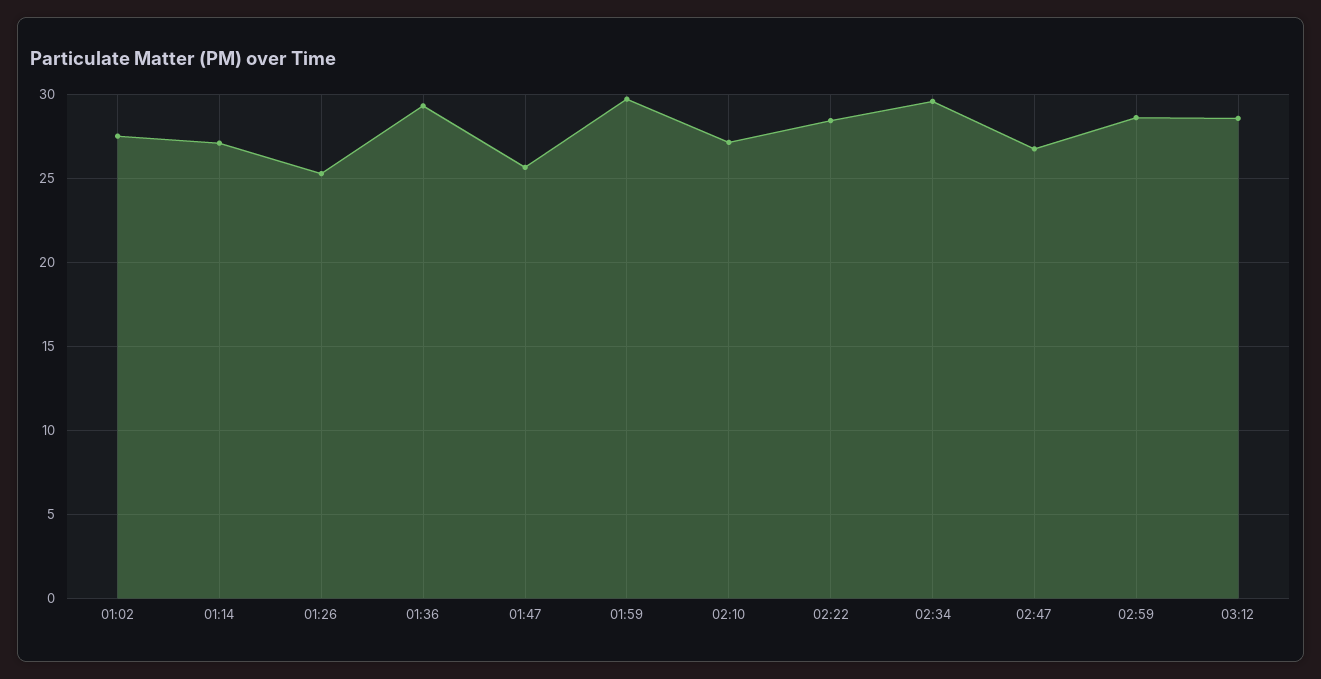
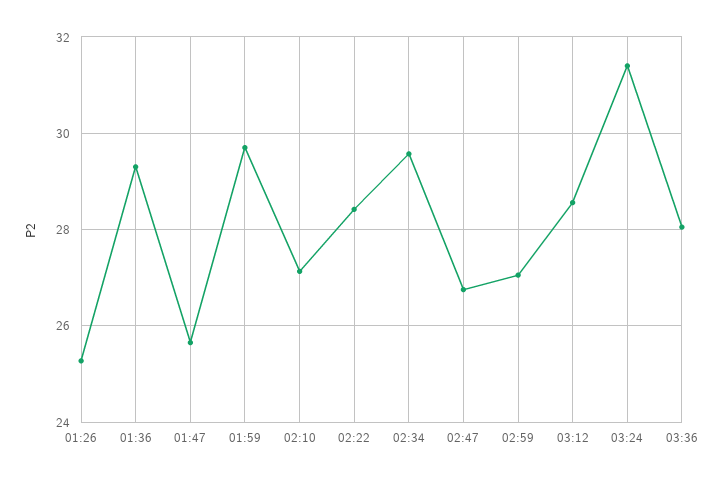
01:02: 27.5 -> none
01:14: 27 -> none
02:59: 28.5 -> 27
03:24: none -> 31.4
03:36: none -> 28

